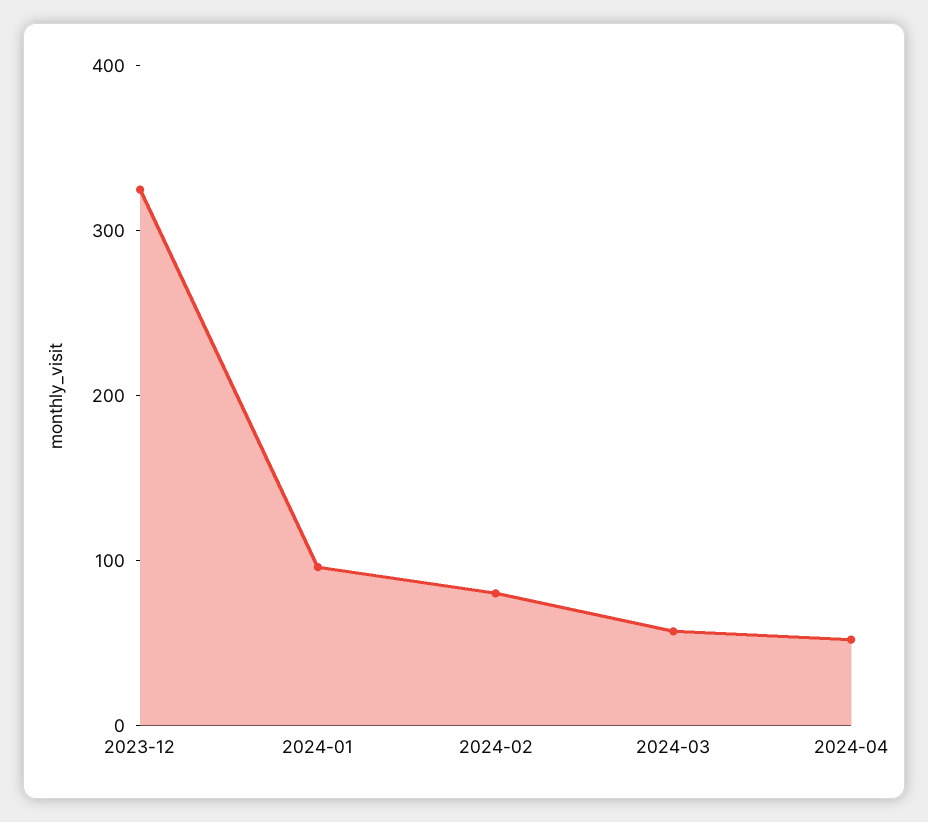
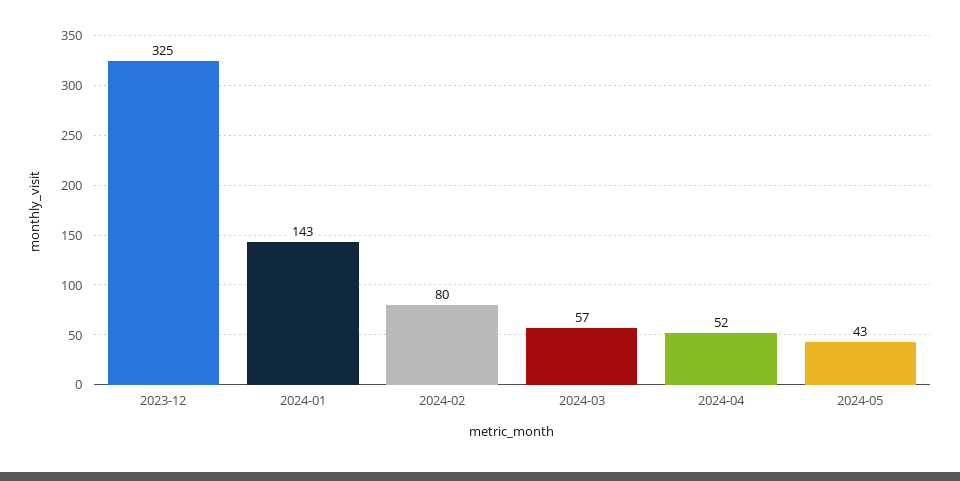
2024-01: 100 -> 143
2024-05: none -> 43

